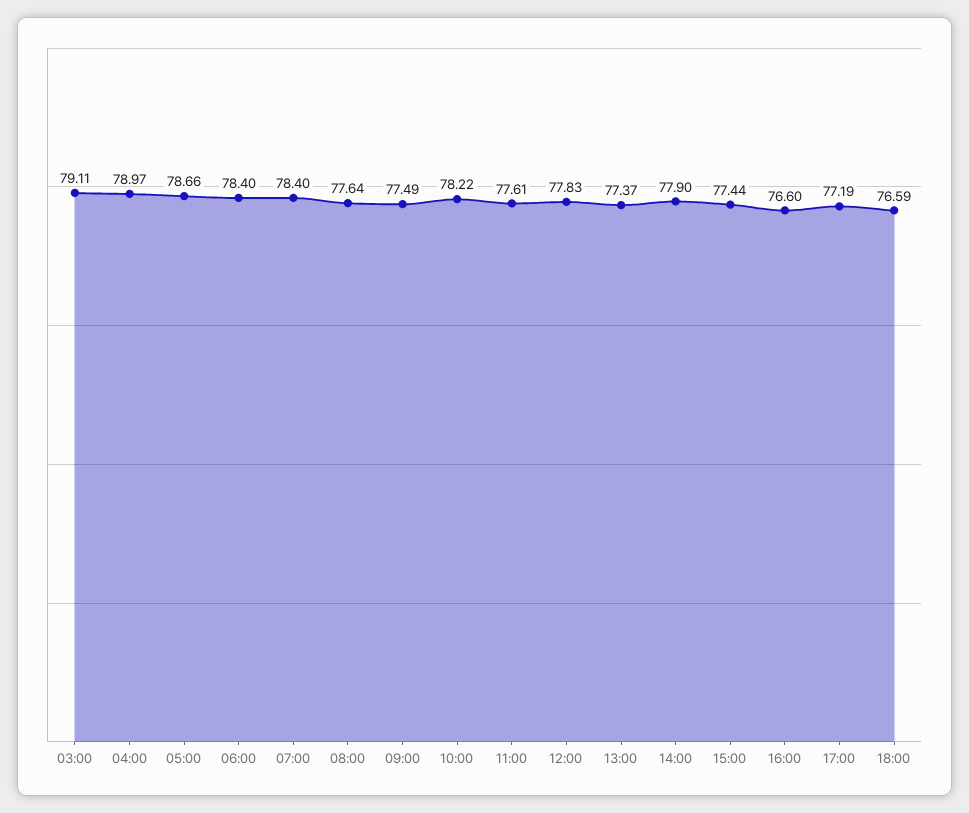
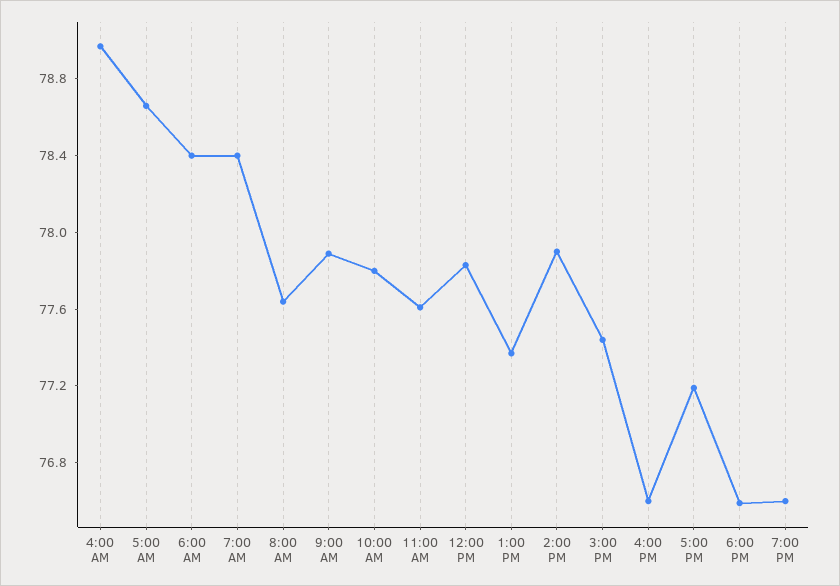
03:00: 79.11 -> none
09:00: 77.49 -> 77.9
10:00: 78.22 -> 77.8
7:00 PM: none -> 76.6

